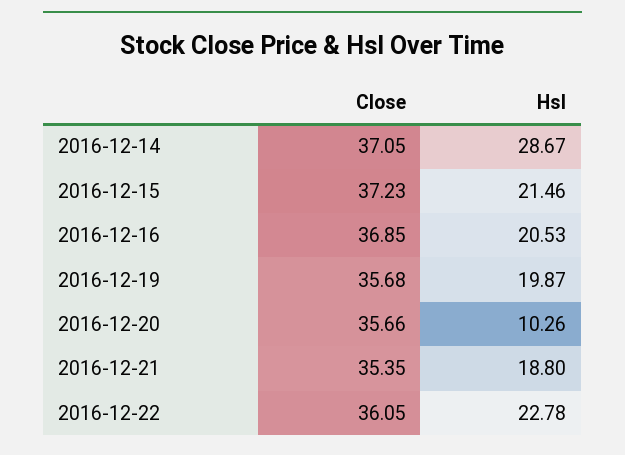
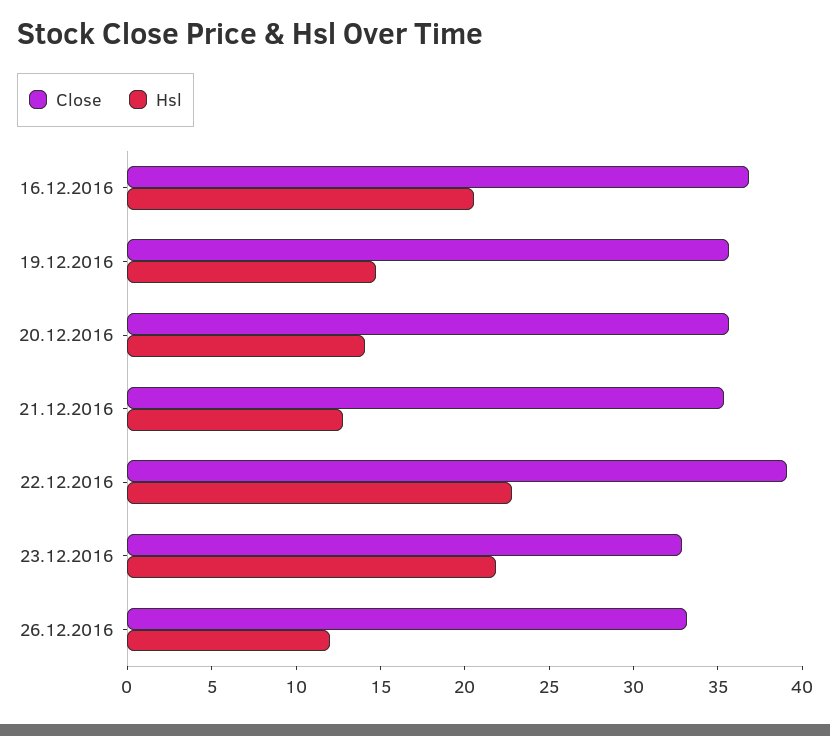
Close, 2016-12-14: 37.05 -> none
Hsl, 2016-12-14: 28.67 -> none
Close, 2016-12-15: 37.23 -> none
Hsl, 2016-12-15: 21.46 -> none
Hsl, 2016-12-19: 19.87 -> 15
Hsl, 2016-12-20: 10.26 -> 14
Hsl, 2016-12-21: 18.8 -> 13
Close, 2016-12-22: 36.05 -> 39
Close, 23.12.2016: none -> 33
Hsl, 23.12.2016: none -> 22
Close, 26.12.2016: none -> 33
Hsl, 26.12.2016: none -> 12

